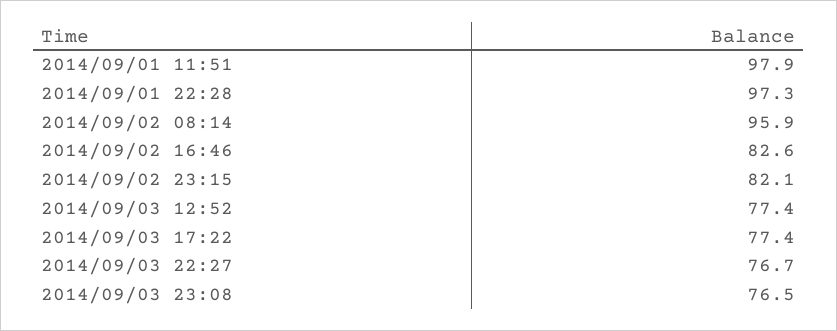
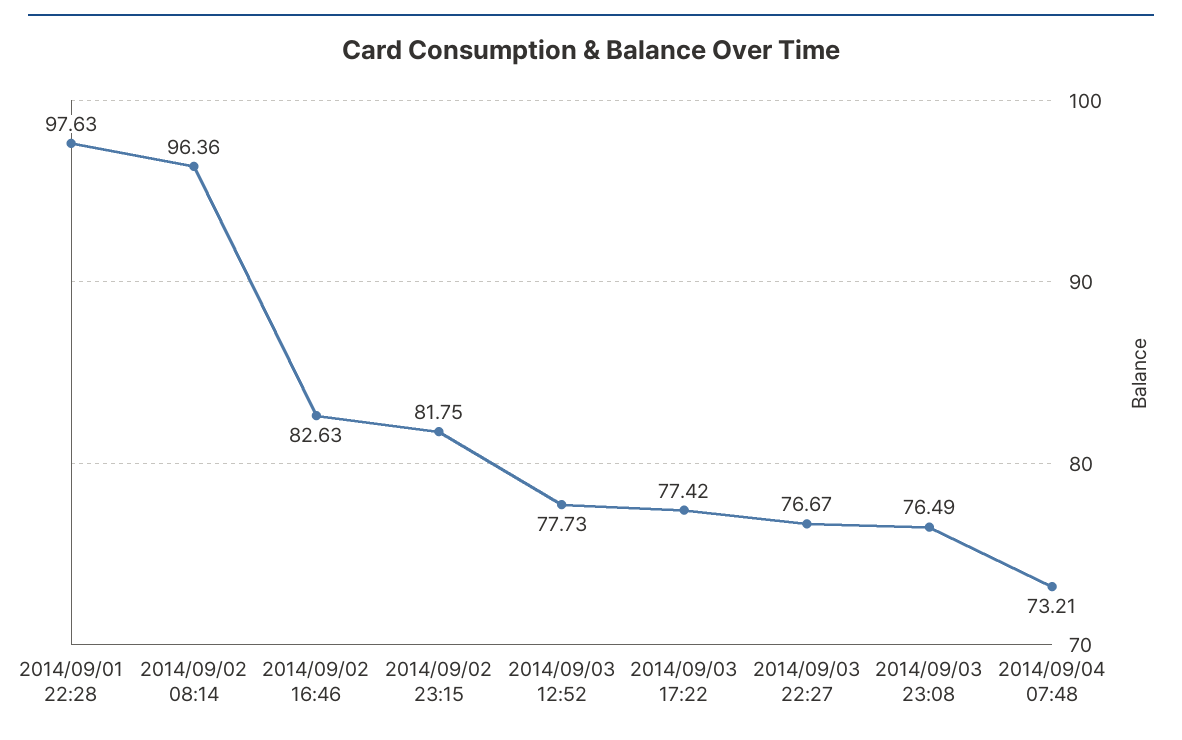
2014/09/01 11:51: 97.9 -> none
2014/09/01 22:28: 97.3 -> 97.63
2014/09/02 08:14: 95.9 -> 96.36
2014/09/02 23:15: 82.1 -> 81.75
2014/09/03 12:52: 77.4 -> 77.73
2014/09/04 07:48: none -> 73.21

